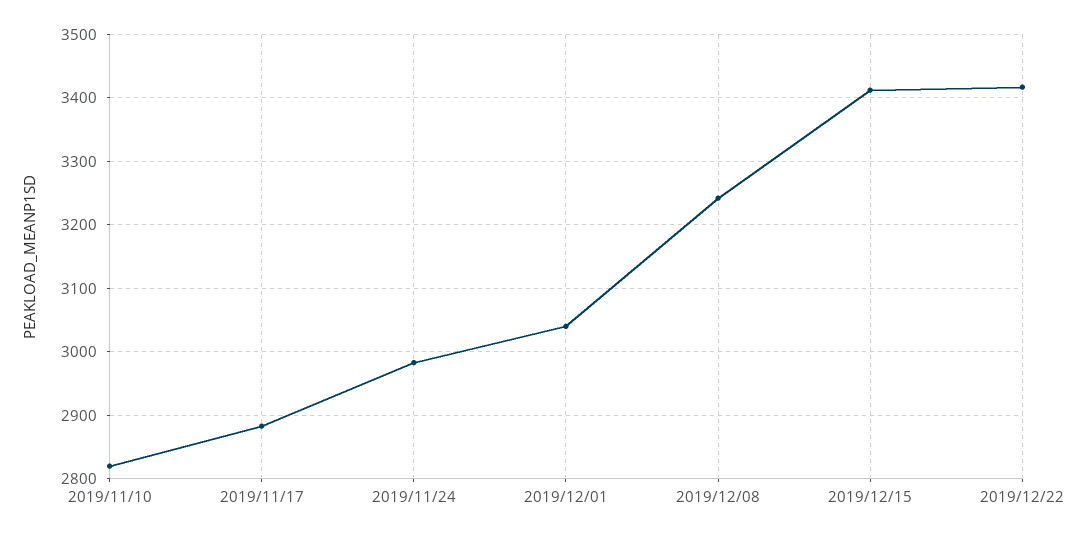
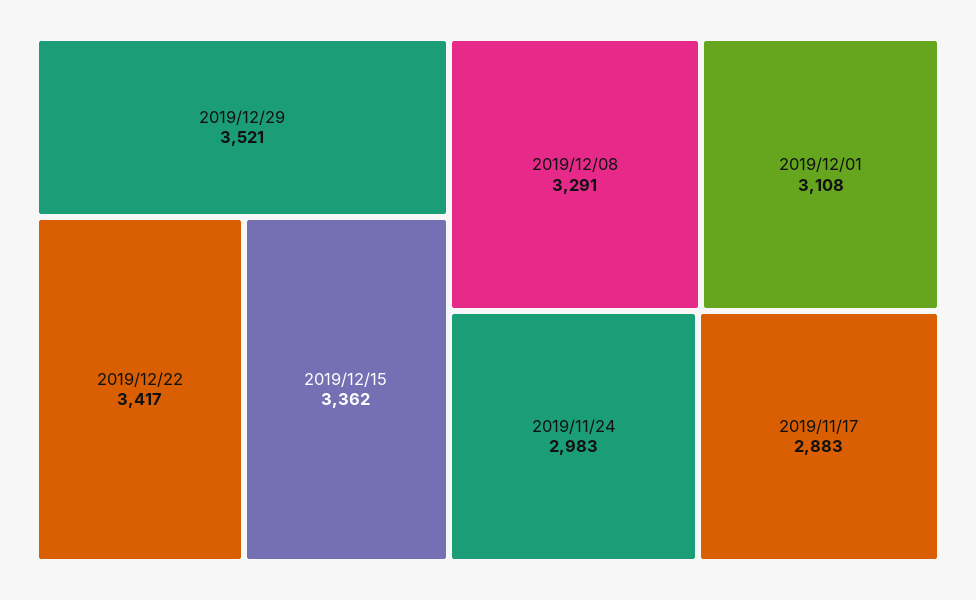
2019/11/10: 2820 -> none
2019/12/01: 3040 -> 3108
2019/12/08: 3240 -> 3291
2019/12/15: 3410 -> 3362
2019/12/29: none -> 3521

